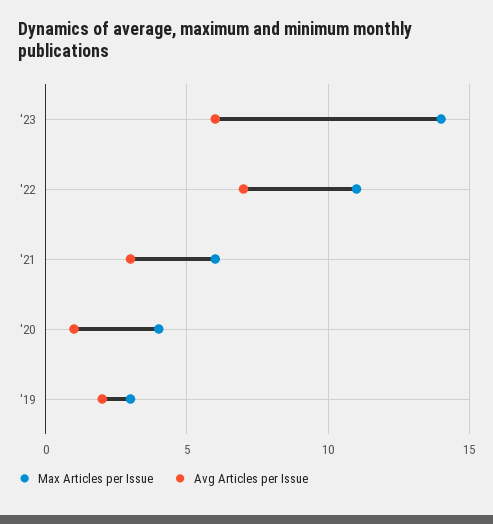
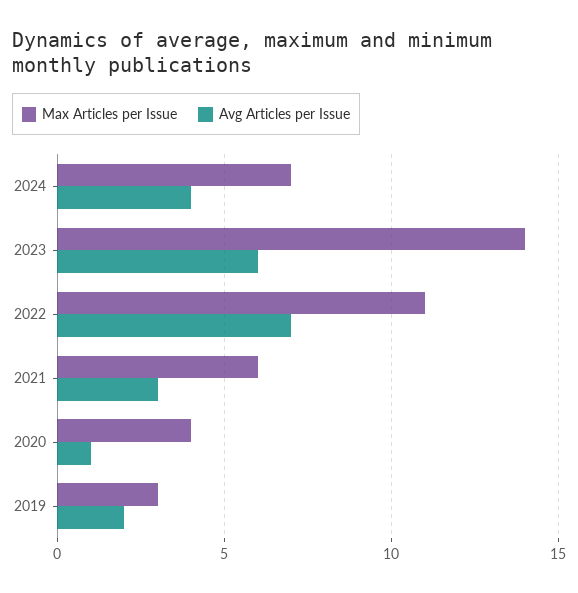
Max Articles per Issue, 2024: none -> 7
Avg Articles per Issue, 2024: none -> 4

